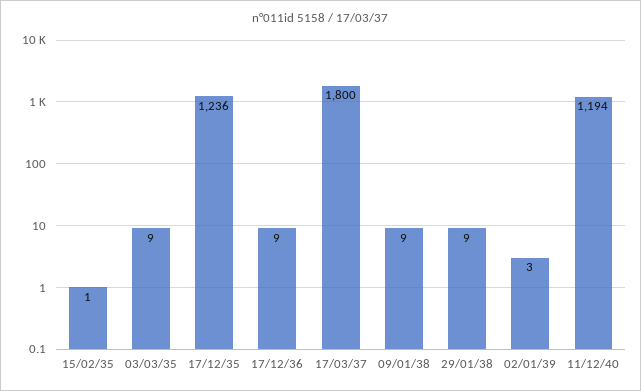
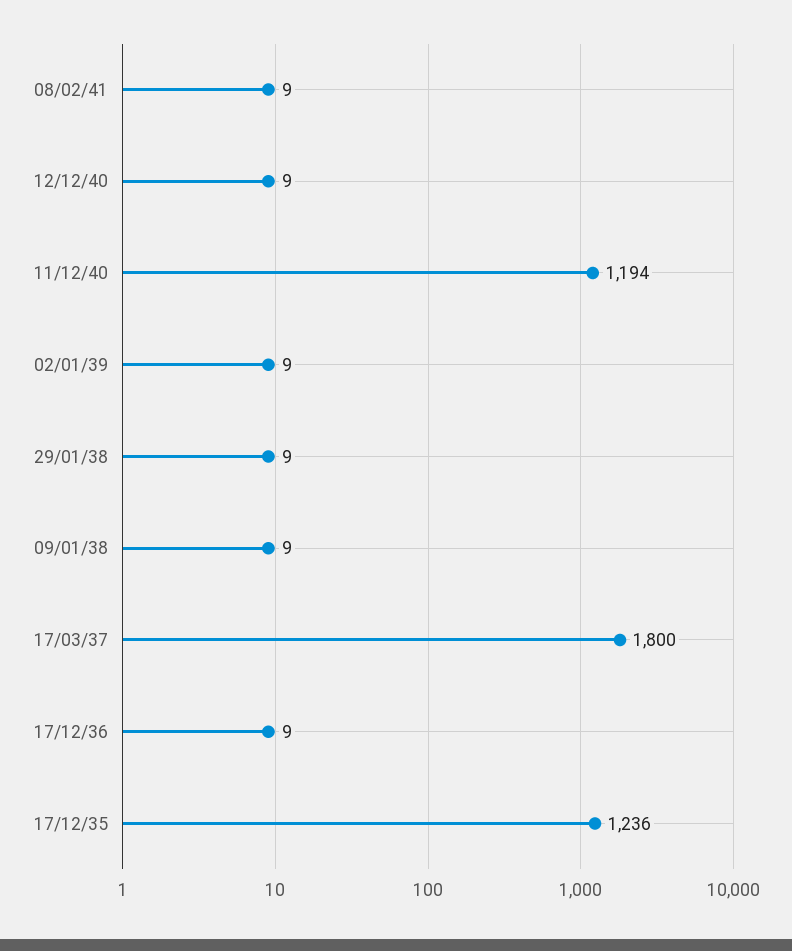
15/02/35: 1 -> none
03/03/35: 9 -> none
02/01/39: 3 -> 9
08/02/41: none -> 9
12/12/40: none -> 9

